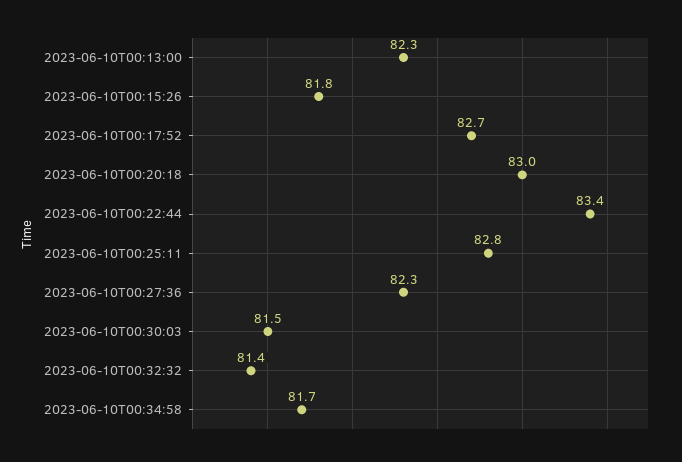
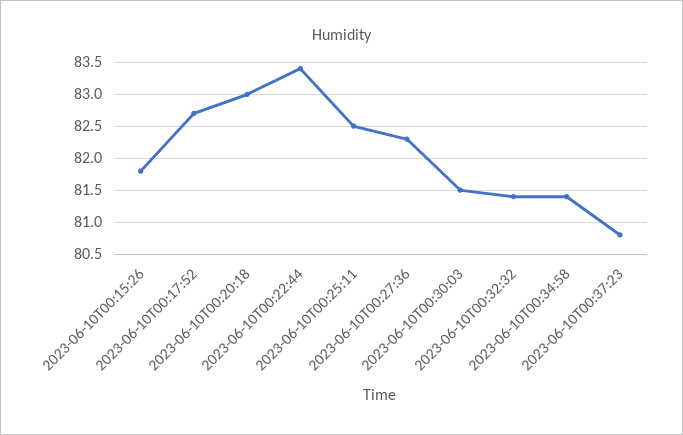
2023-06-10T00:13:00: 82.3 -> none
2023-06-10T00:25:11: 82.8 -> 82.5
2023-06-10T00:34:58: 81.7 -> 81.4
2023-06-10T00:37:23: none -> 80.8

